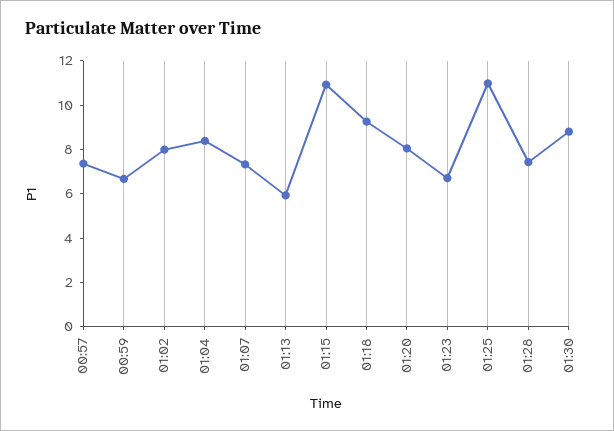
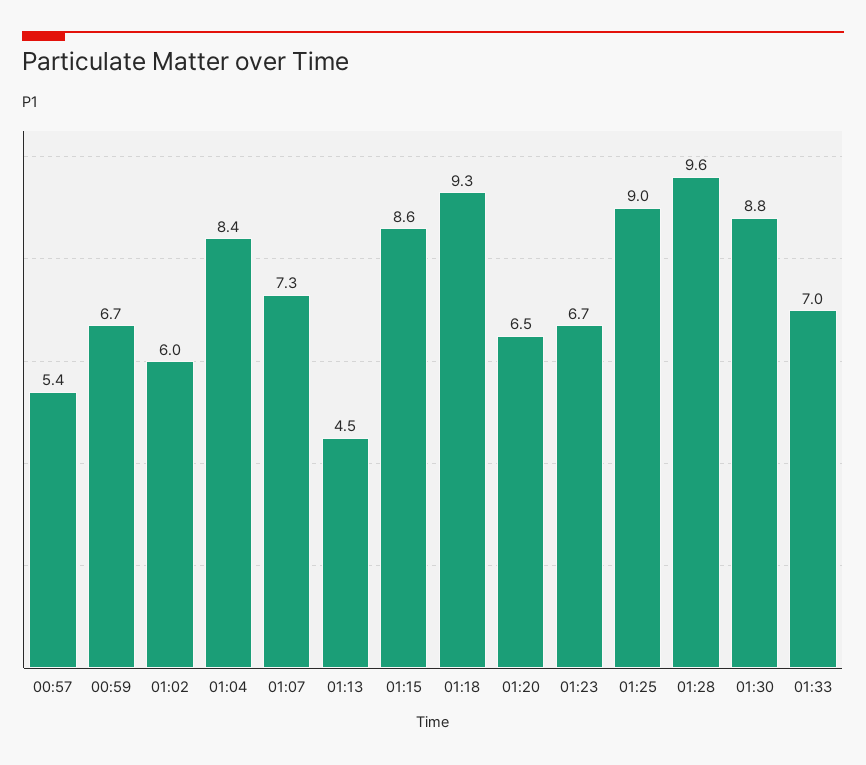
00:57: 7.5 -> 5.4
01:02: 8 -> 6
01:13: 6 -> 4.5
01:15: 11 -> 8.6
01:20: 8 -> 6.5
01:25: 11 -> 9
01:28: 7.5 -> 9.6
01:33: none -> 7

